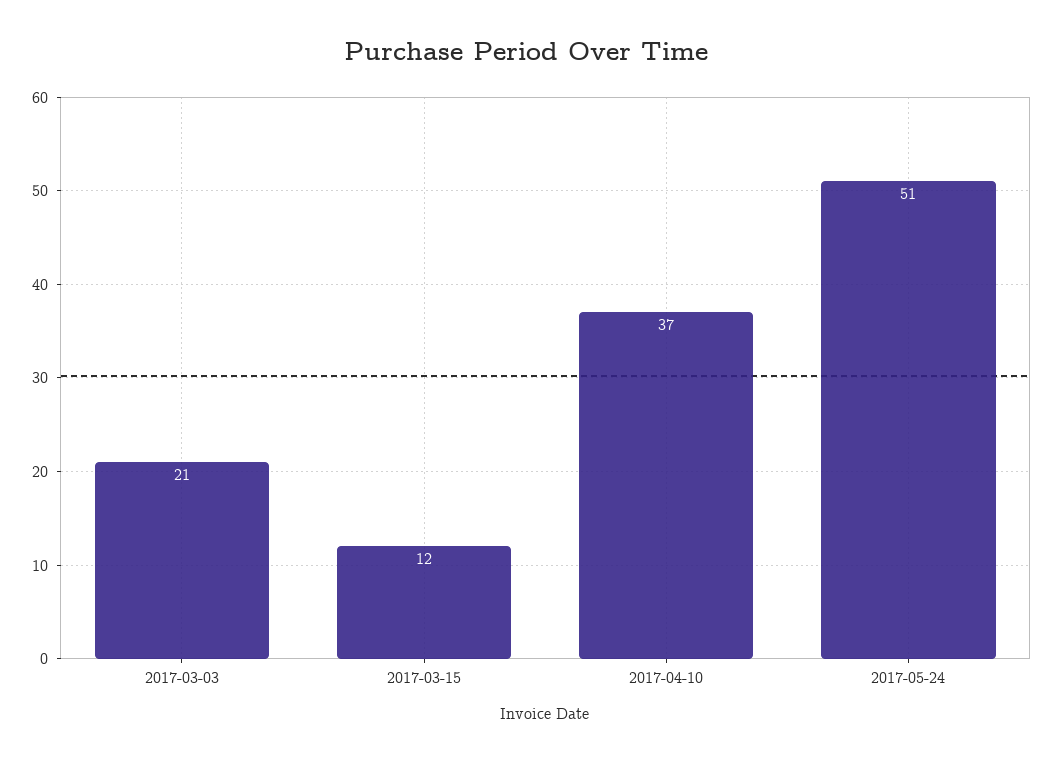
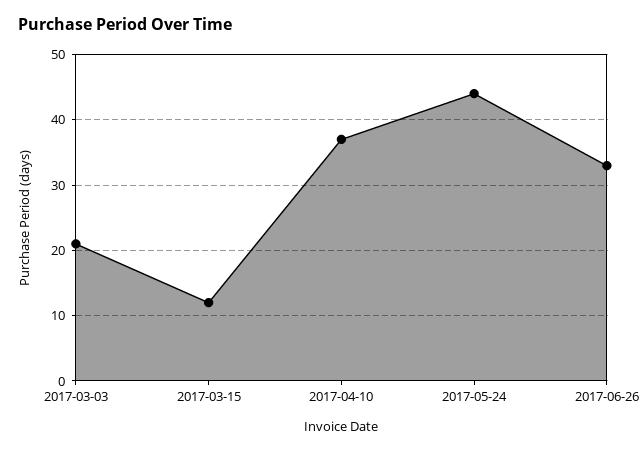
2017-05-24: 51 -> 44
2017-06-26: none -> 33

